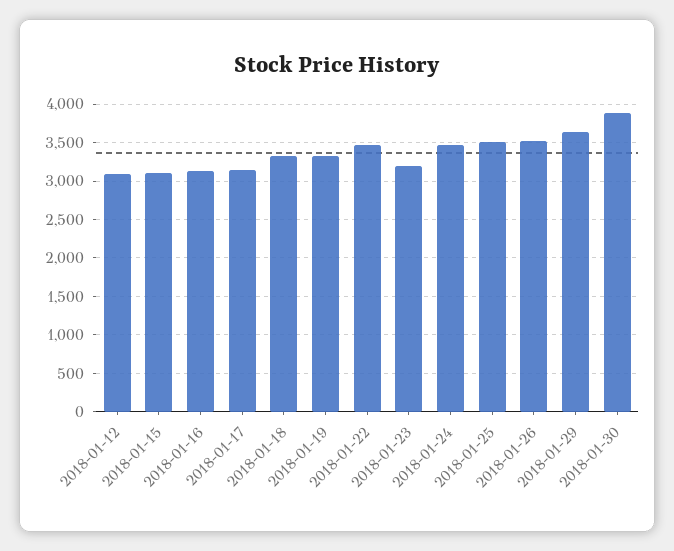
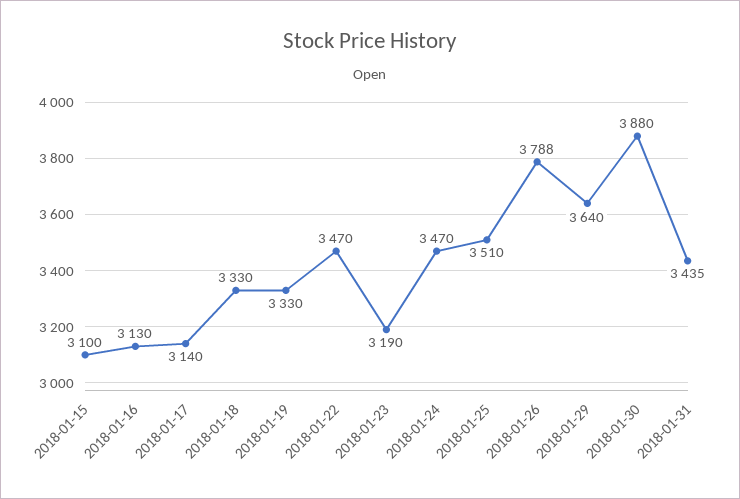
2018-01-12: 3100 -> none
2018-01-26: 3500 -> 3788
2018-01-31: none -> 3435

